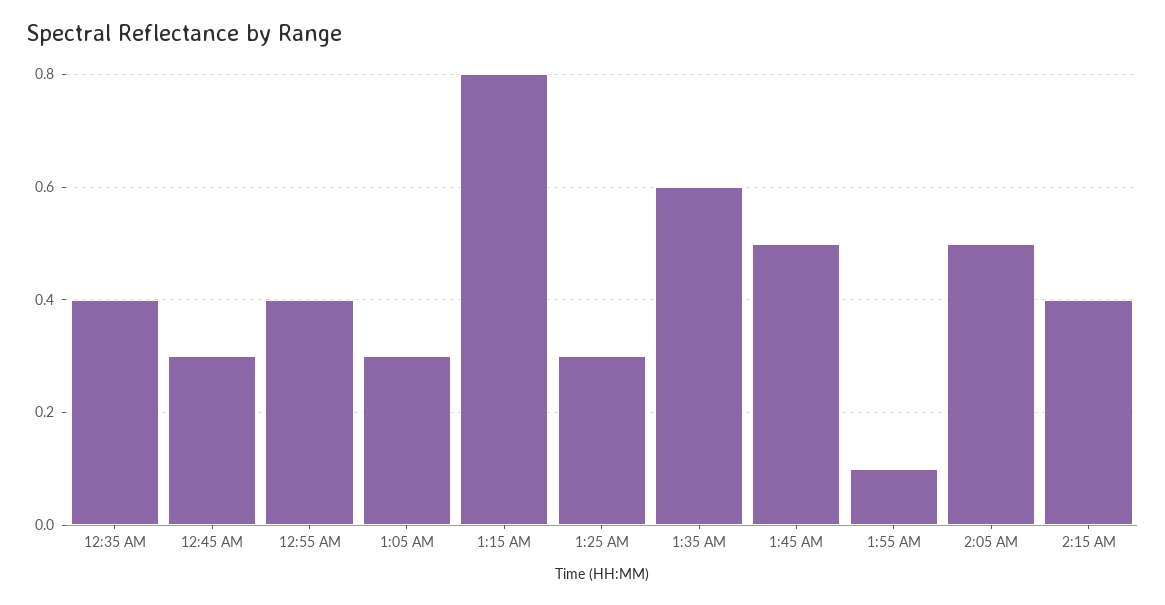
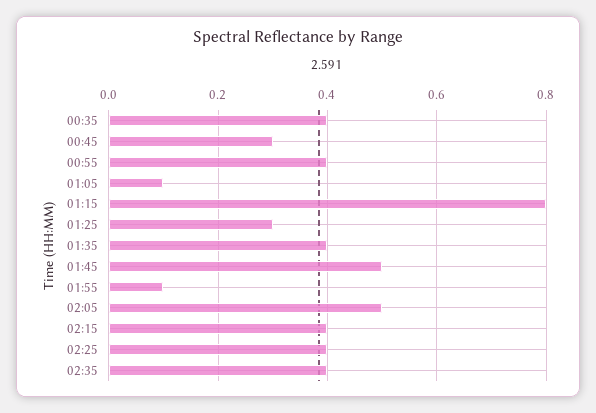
1:05 AM: 0.3 -> 0.1
1:35 AM: 0.6 -> 0.4
02:25: none -> 0.4
02:35: none -> 0.4

